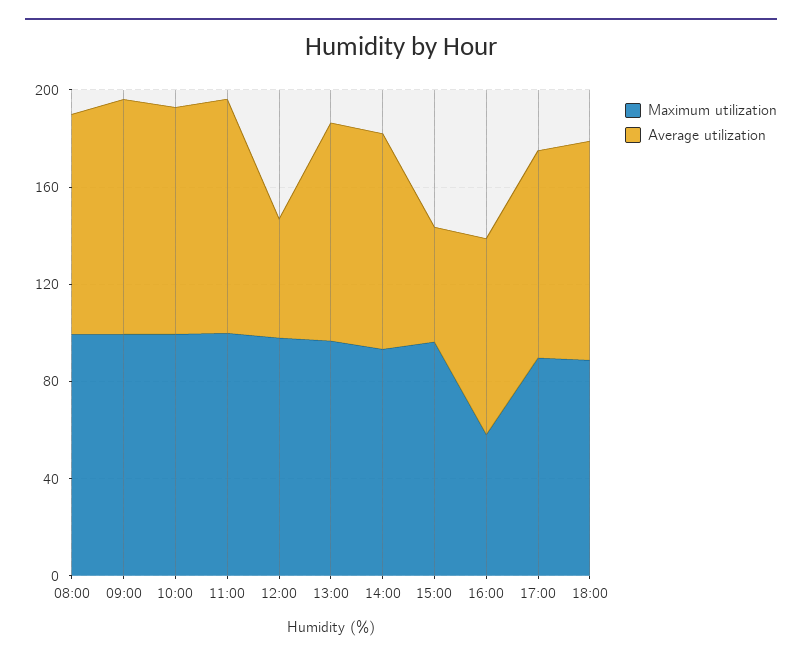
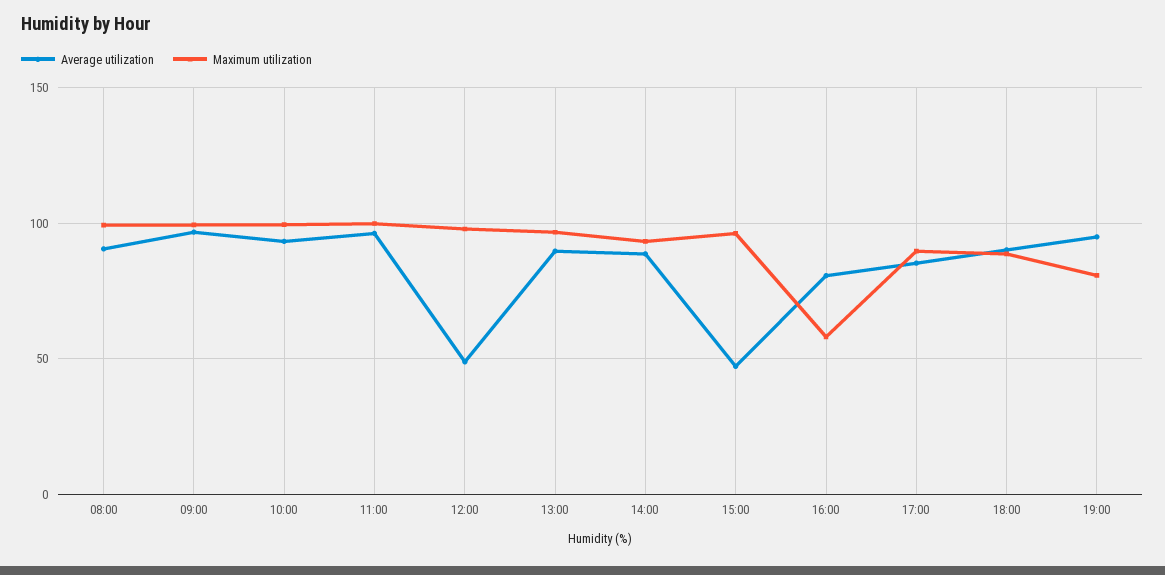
Average utilization, 19:00: none -> 95
Maximum utilization, 19:00: none -> 80

